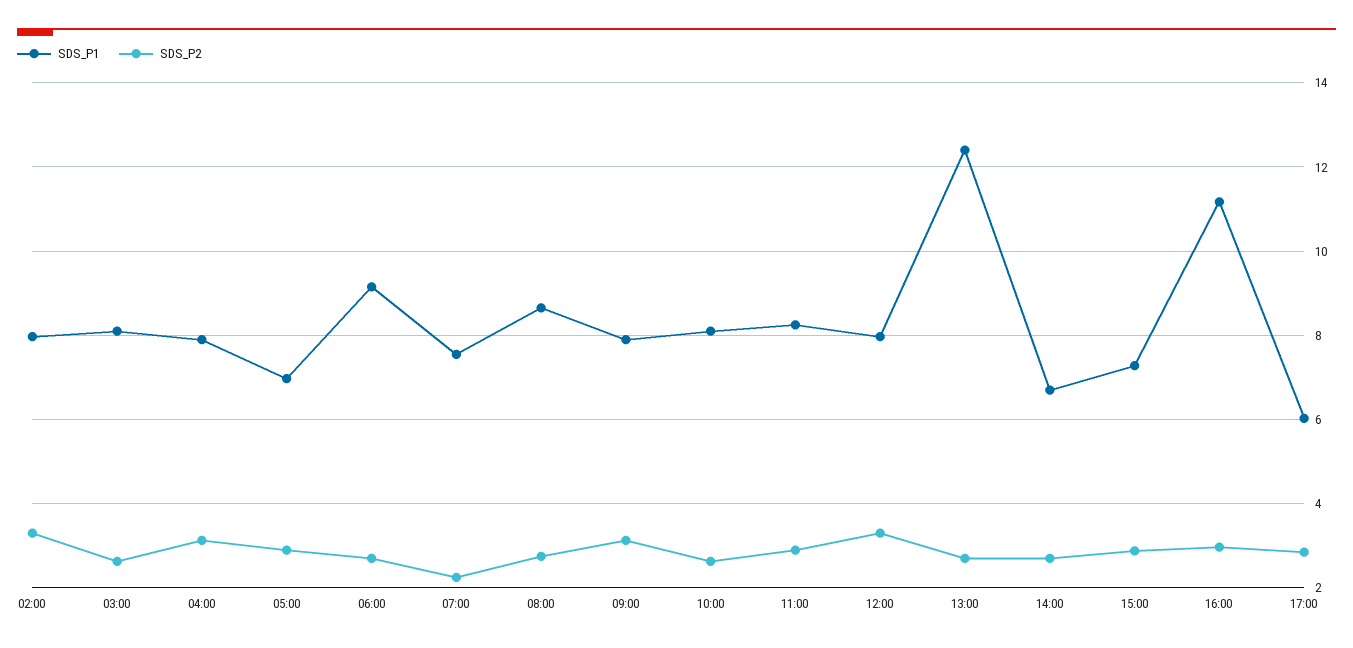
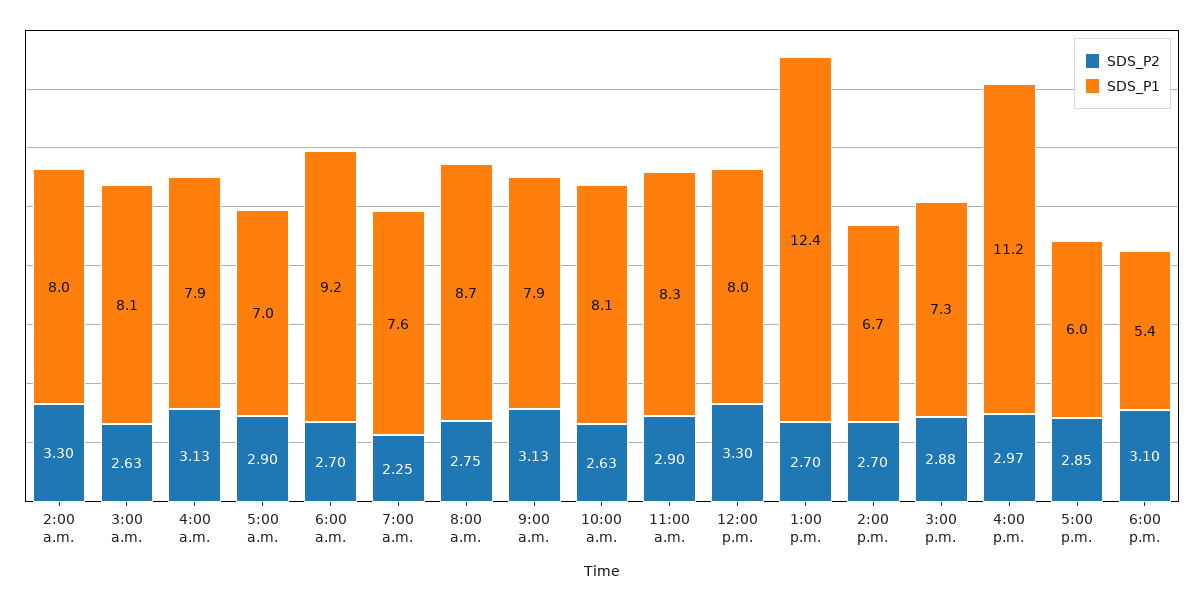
SDS_P2, 6:00 p.m.: none -> 3.1
SDS_P1, 6:00 p.m.: none -> 5.4

